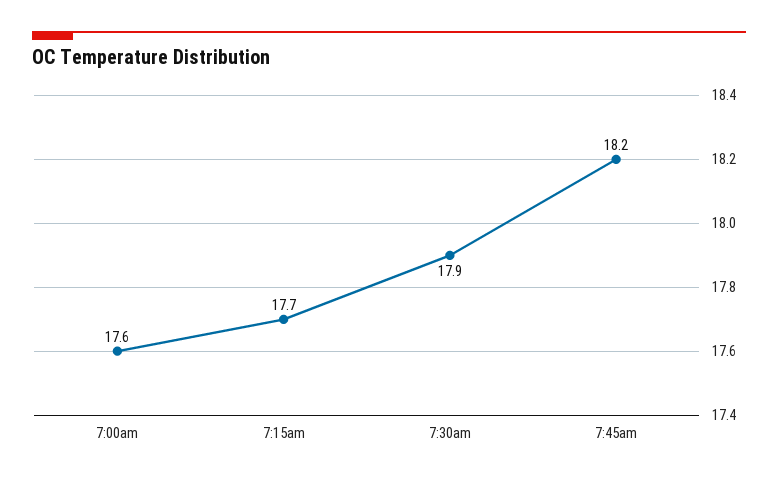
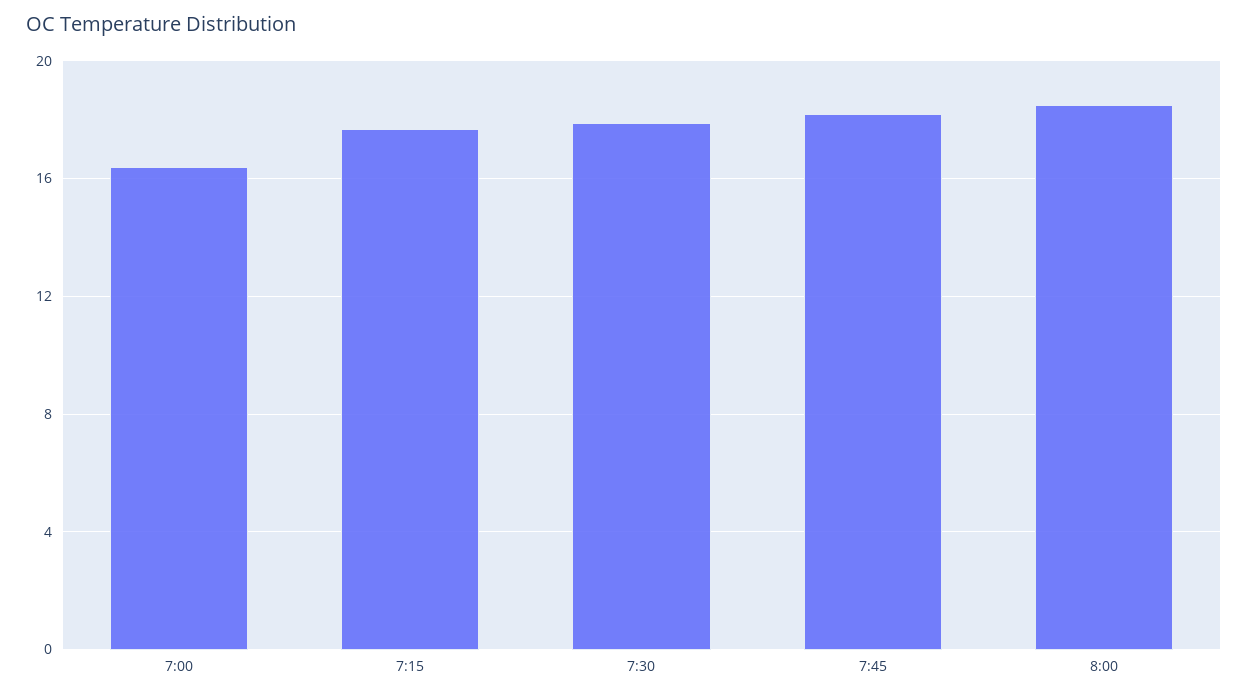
7:00am: 17.6 -> 16.5
8:00: none -> 18.5

